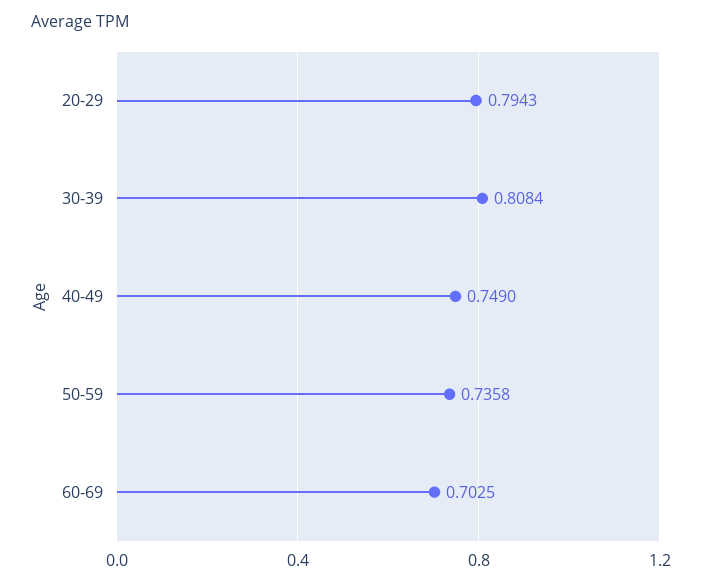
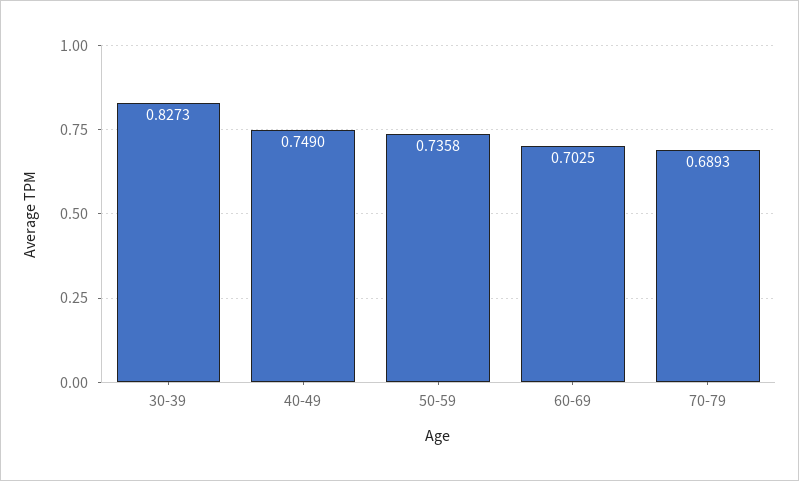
20-29: 0.7943 -> none
30-39: 0.8084 -> 0.8273
70-79: none -> 0.6893

